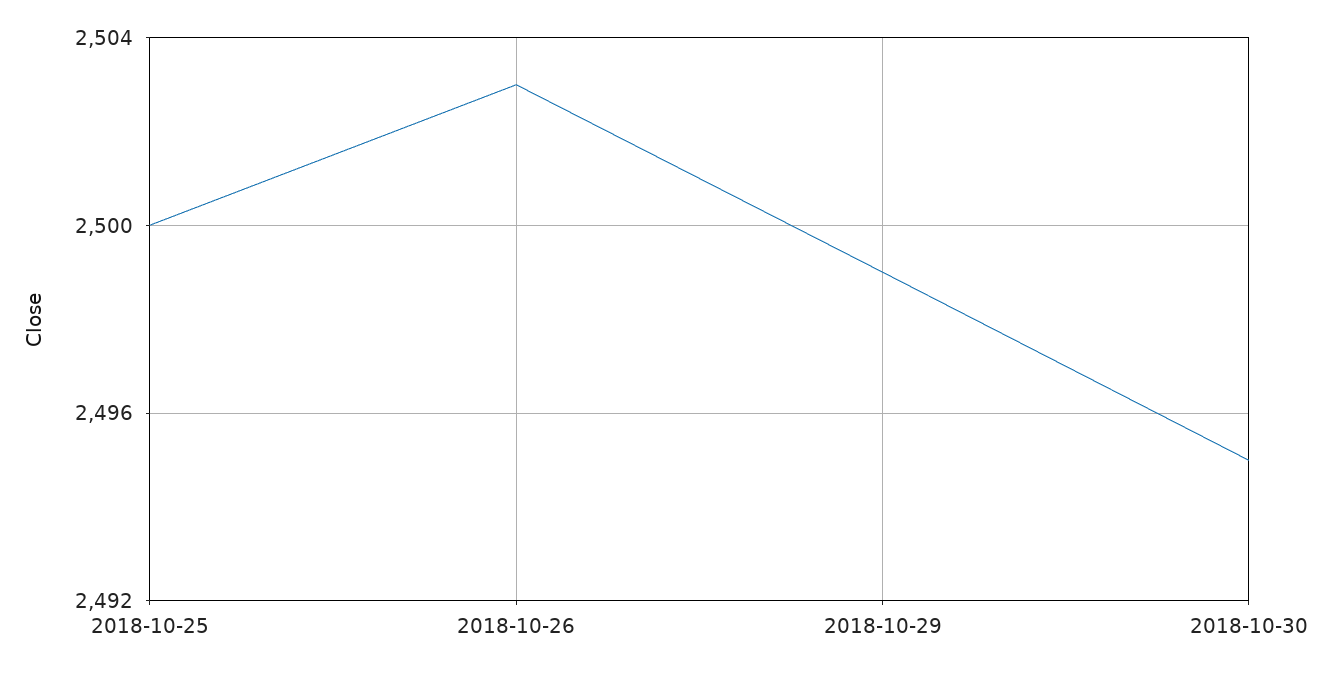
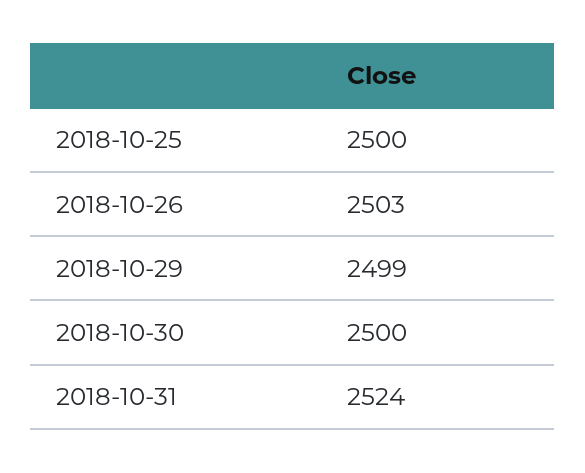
2018-10-30: 2495 -> 2500
2018-10-31: none -> 2524

